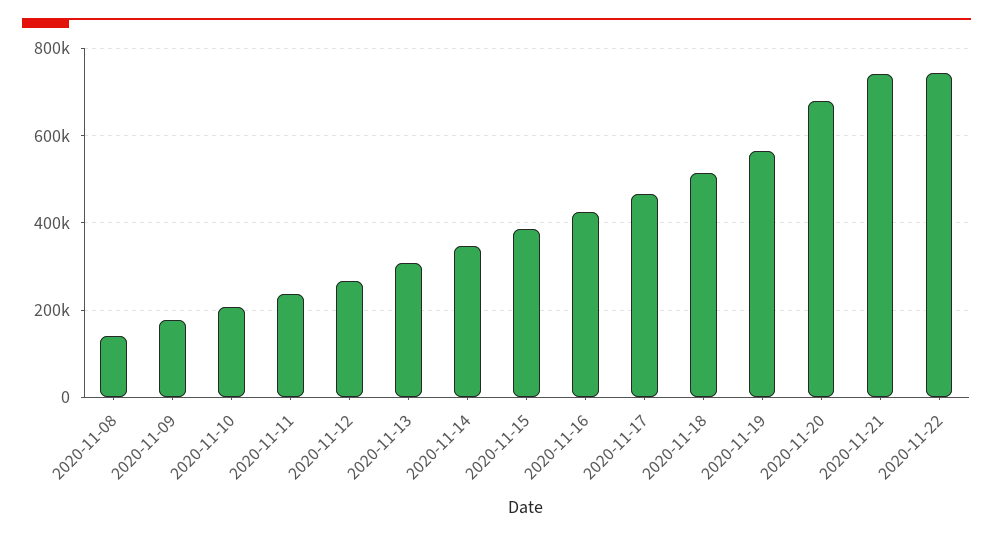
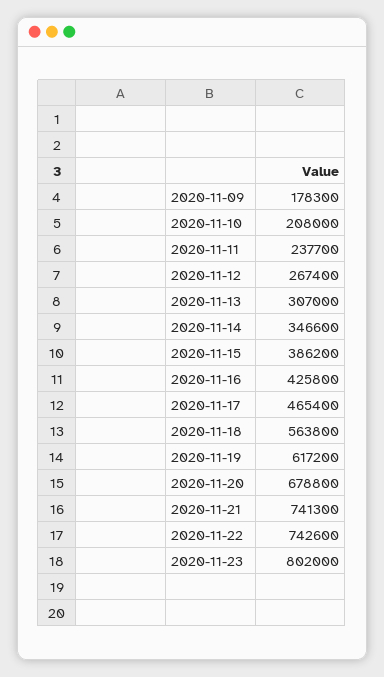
2020-11-08: 140000 -> none
2020-11-18: 520000 -> 563800
2020-11-19: 560000 -> 617200
2020-11-23: none -> 802000

